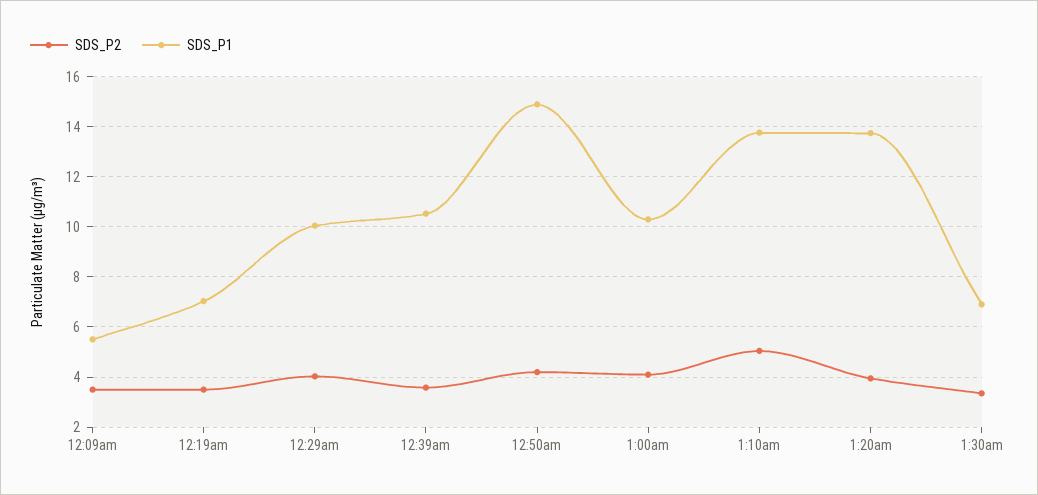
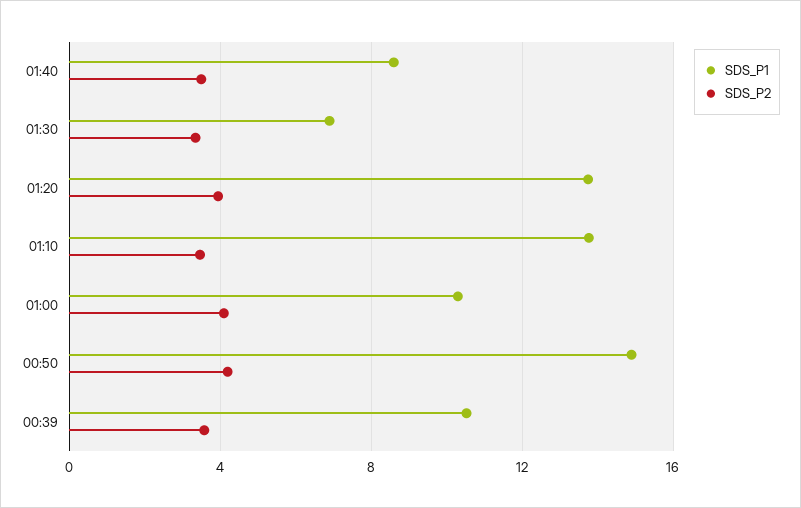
SDS_P2, 12:09am: 3.5 -> none
SDS_P1, 12:09am: 5.5 -> none
SDS_P2, 12:19am: 3.5 -> none
SDS_P1, 12:19am: 7 -> none
SDS_P2, 12:29am: 4 -> none
SDS_P1, 12:29am: 10 -> none
SDS_P2, 1:10am: 5 -> 3.5
SDS_P1, 01:40: none -> 8.5
SDS_P2, 01:40: none -> 3.5

